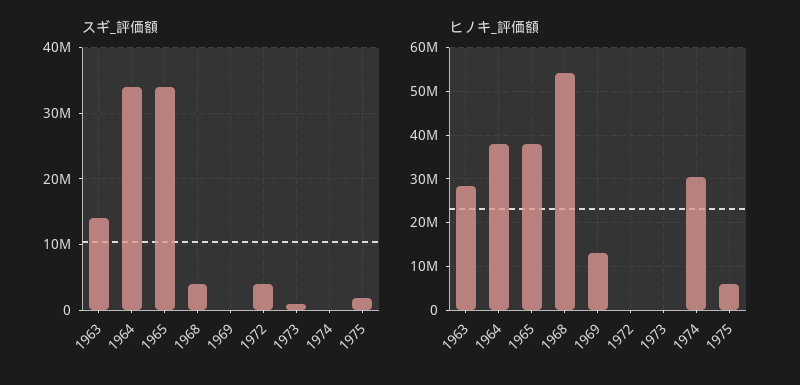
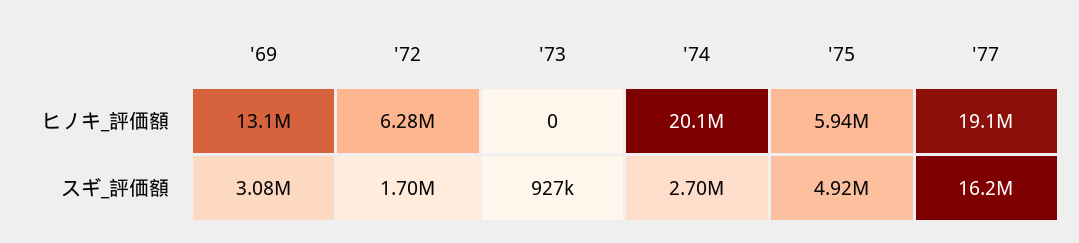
スギ_評価額, 1963: 14000000 -> none
スギ_評価額, 1964: 34000000 -> none
スギ_評価額, 1965: 34000000 -> none
スギ_評価額, 1968: 4000000 -> none
スギ_評価額, 1969: 0 -> 3080000
スギ_評価額, 1972: 4000000 -> 1700000
スギ_評価額, 1974: 0 -> 2700000
スギ_評価額, 1975: 2000000 -> 4920000
ヒノキ_評価額, 1963: 28000000 -> none
ヒノキ_評価額, 1964: 38000000 -> none
ヒノキ_評価額, 1965: 38000000 -> none
ヒノキ_評価額, 1968: 54000000 -> none
ヒノキ_評価額, 1972: 0 -> 6280000
ヒノキ_評価額, 1974: 30000000 -> 20100000
ヒノキ_評価額, '77: none -> 19100000
スギ_評価額, '77: none -> 16200000

